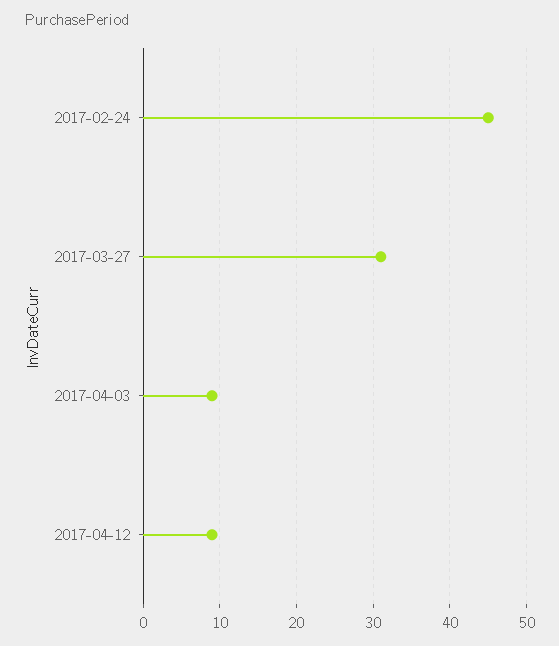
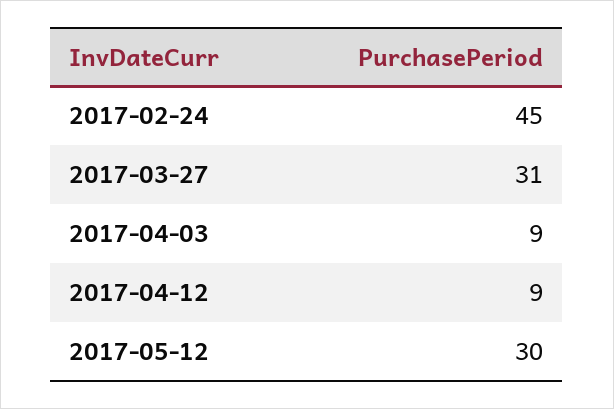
2017-05-12: none -> 30

